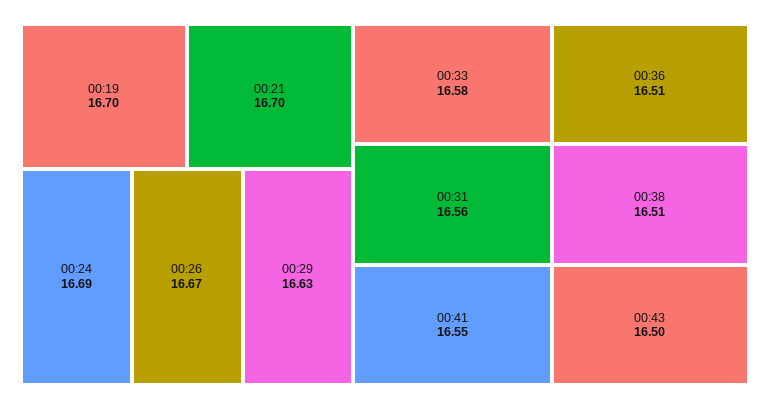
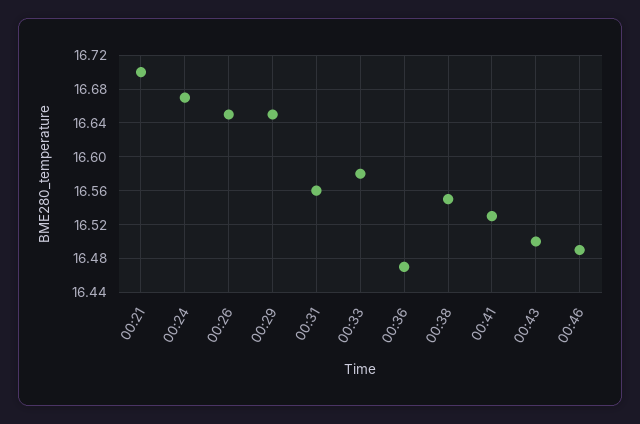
00:19: 16.7 -> none
00:24: 16.69 -> 16.67
00:26: 16.67 -> 16.65
00:29: 16.63 -> 16.65
00:41: 16.55 -> 16.53
00:36: 16.51 -> 16.47
00:38: 16.51 -> 16.55
00:46: none -> 16.49

